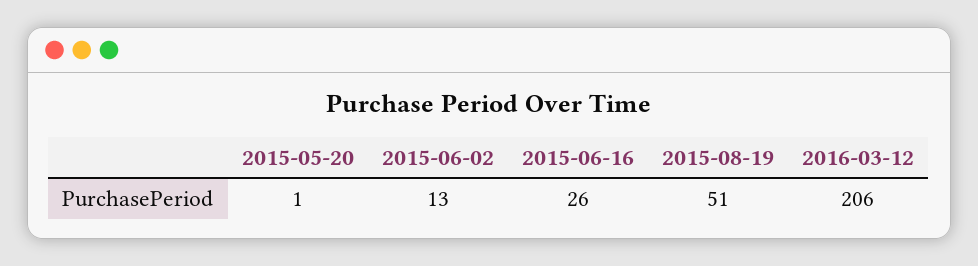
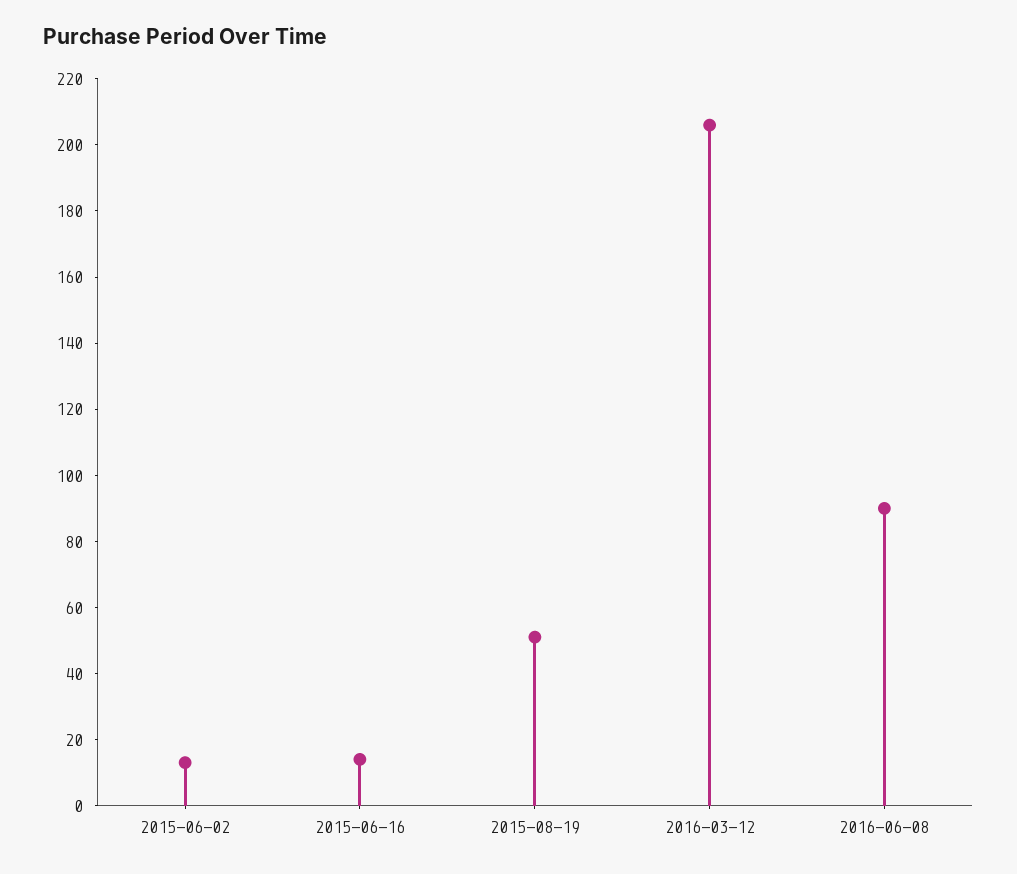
2015-05-20: 1 -> none
2015-06-16: 26 -> 15
2016-06-08: none -> 90

